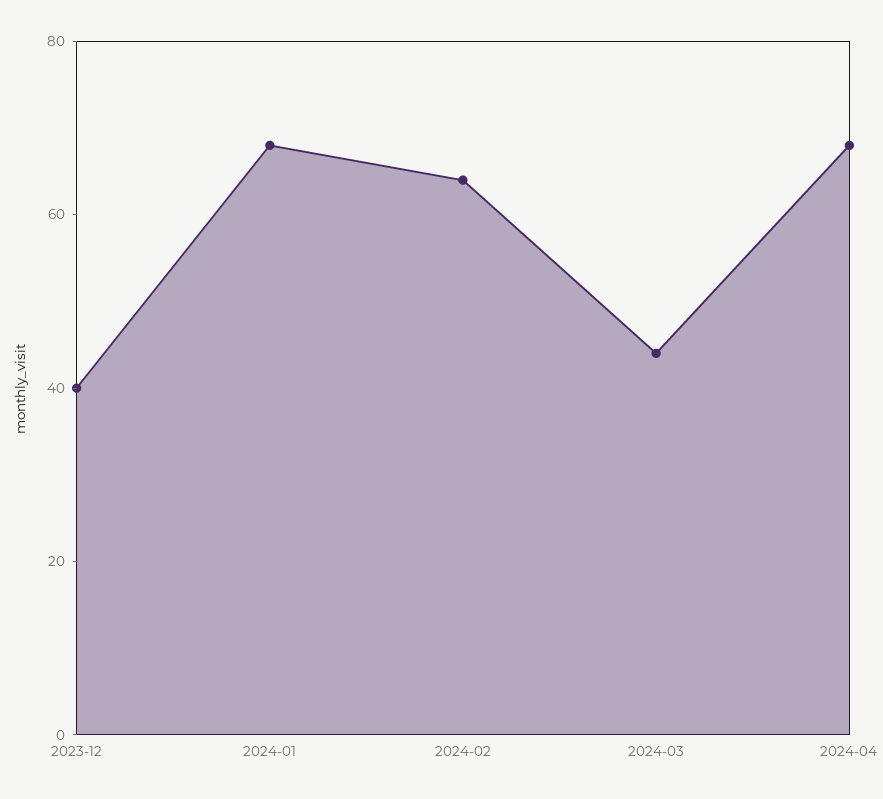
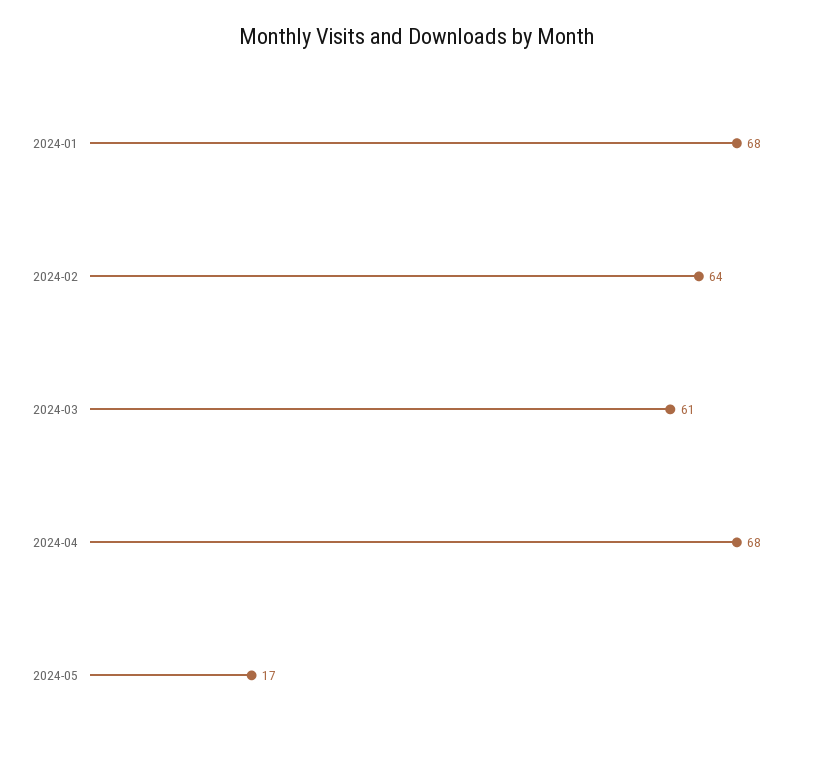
2023-12: 40 -> none
2024-03: 45 -> 61
2024-05: none -> 17

